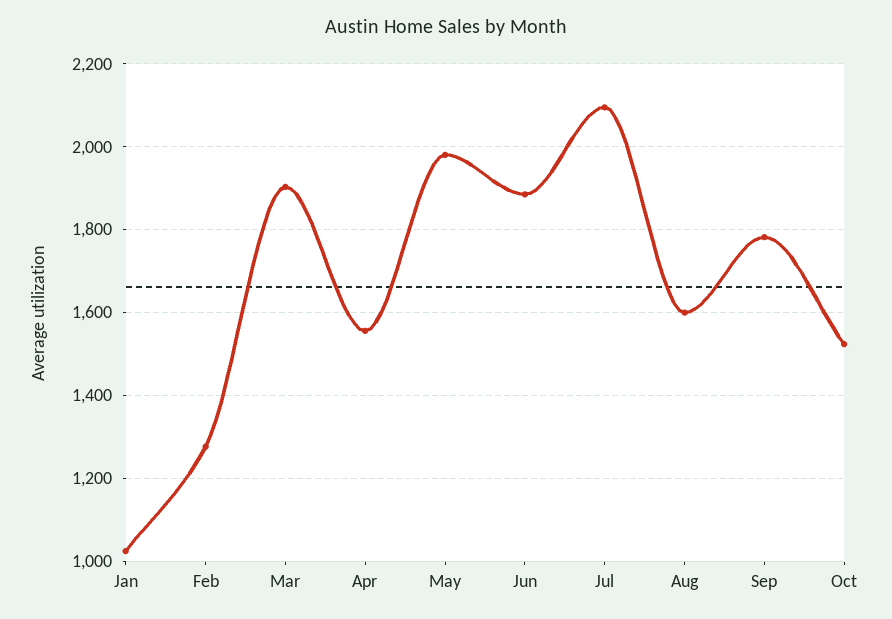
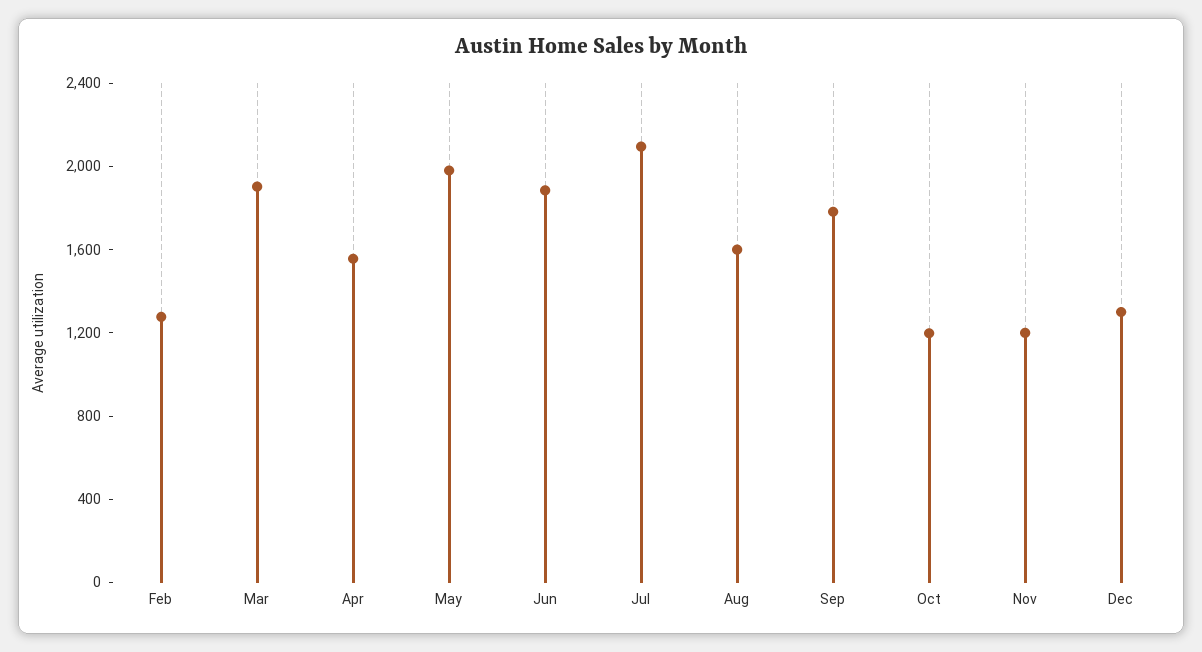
Jan: 1020 -> none
Oct: 1520 -> 1200
Nov: none -> 1200
Dec: none -> 1300

